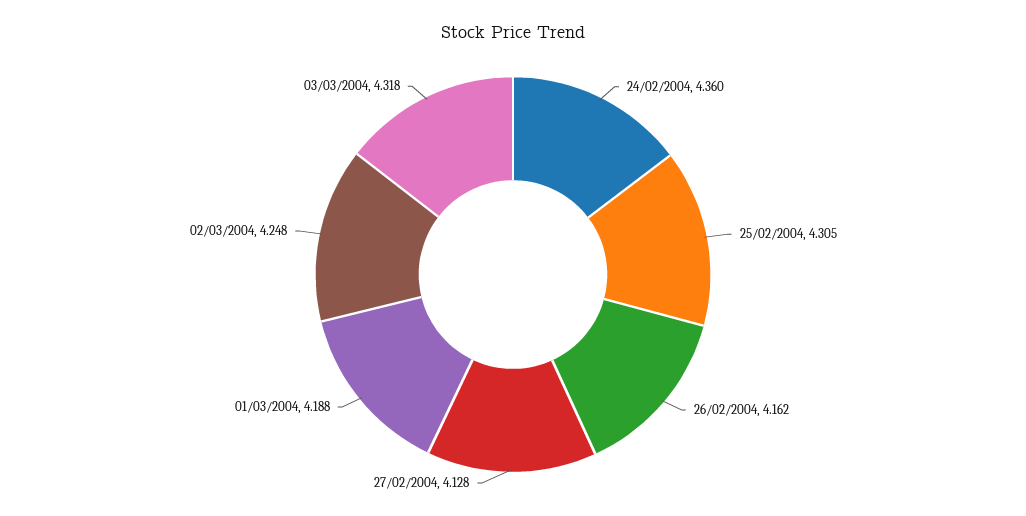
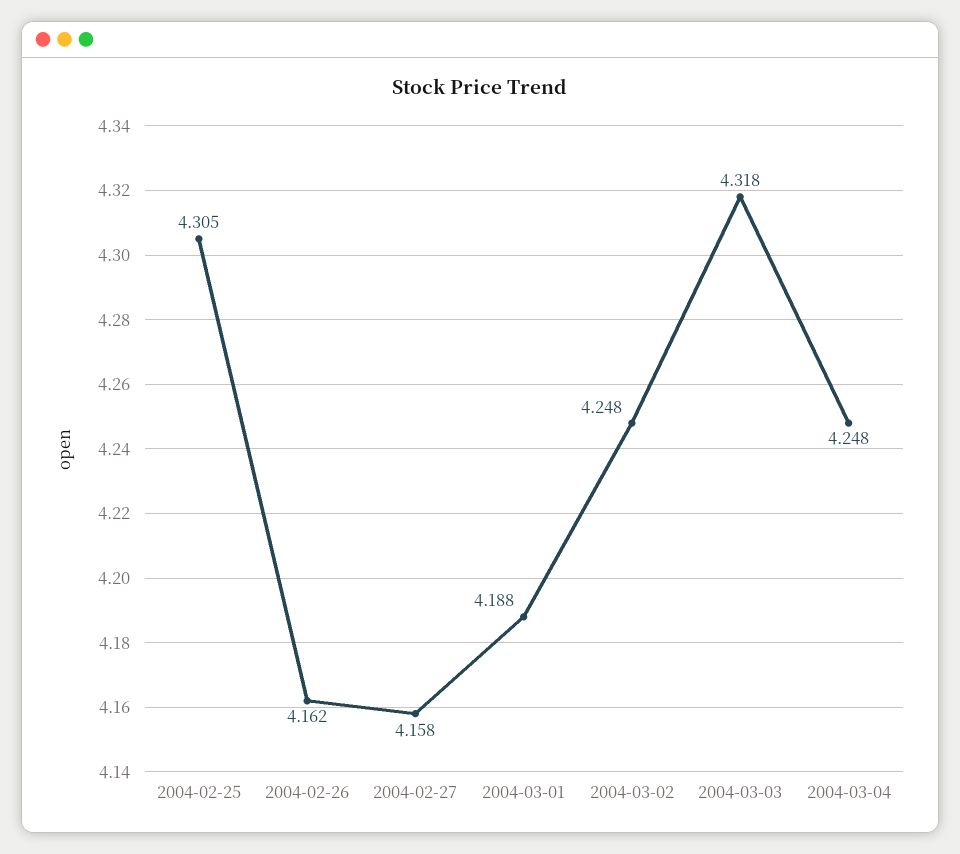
24/02/2004: 4.36 -> none
27/02/2004: 4.128 -> 4.158
2004-03-04: none -> 4.248

